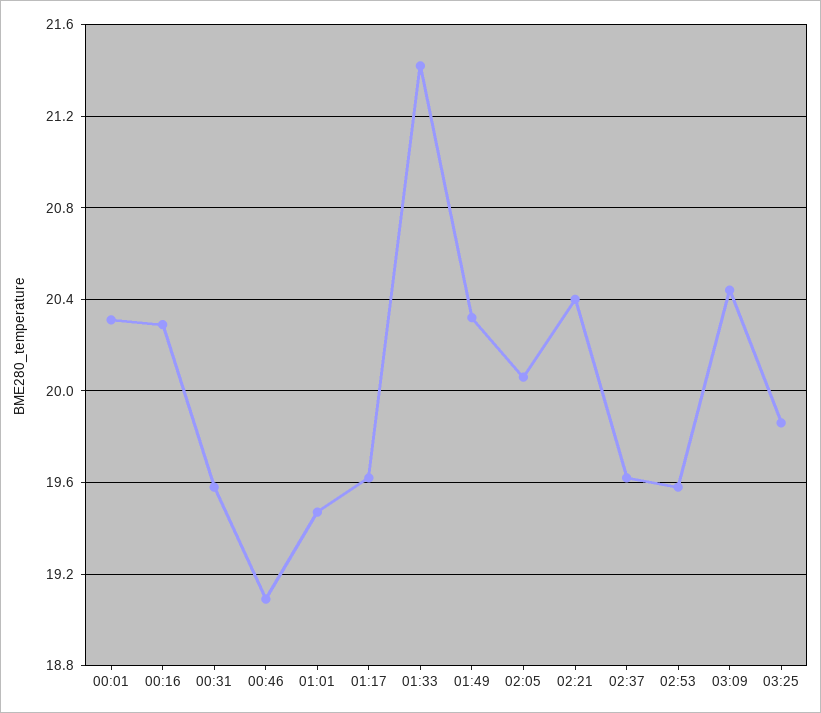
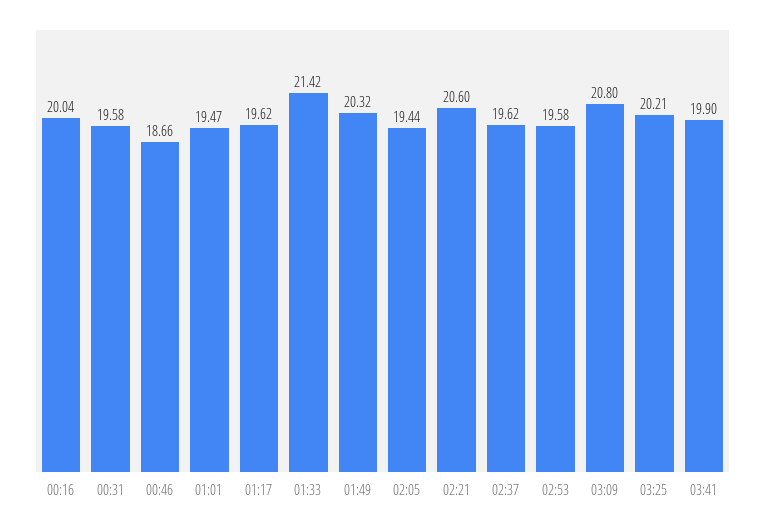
00:01: 20.3 -> none
00:16: 20.3 -> 20.04
00:46: 19.1 -> 18.66
02:05: 20.05 -> 19.44
02:21: 20.4 -> 20.6
03:09: 20.45 -> 20.8
03:25: 19.85 -> 20.21
03:41: none -> 19.9

